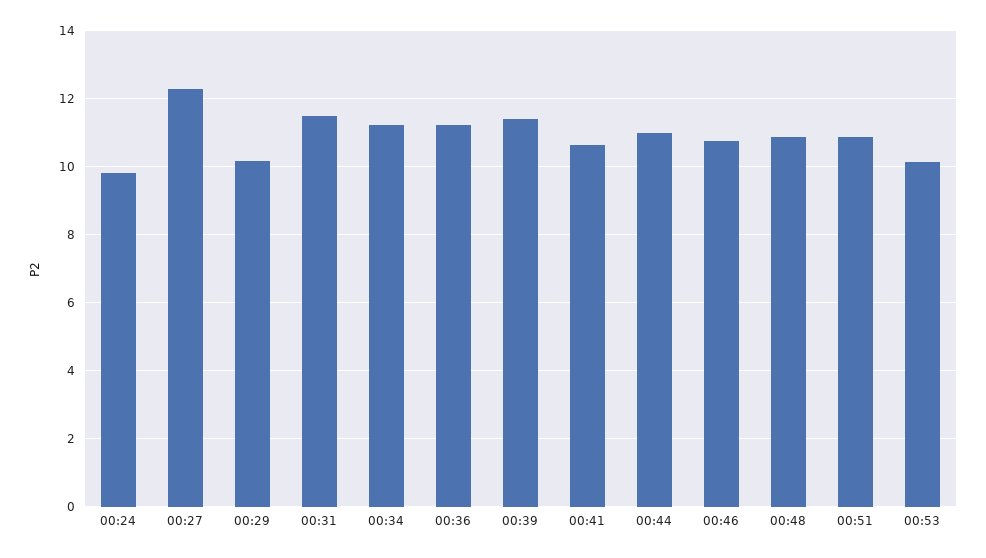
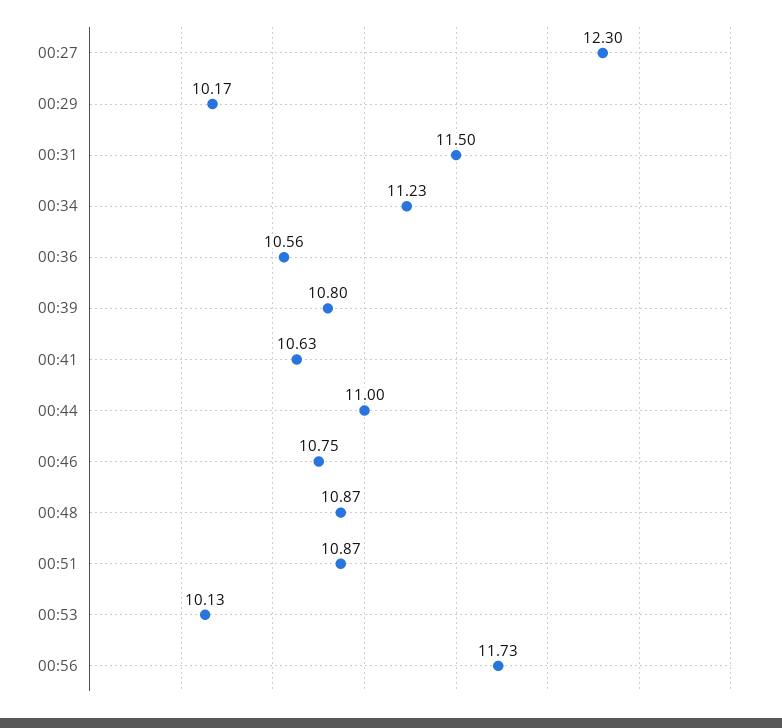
00:24: 9.8 -> none
00:36: 11.2 -> 10.56
00:39: 11.4 -> 10.8
00:56: none -> 11.73

